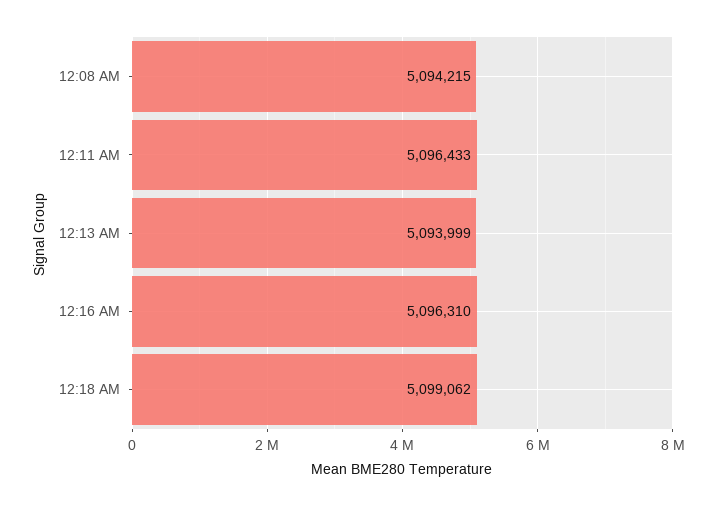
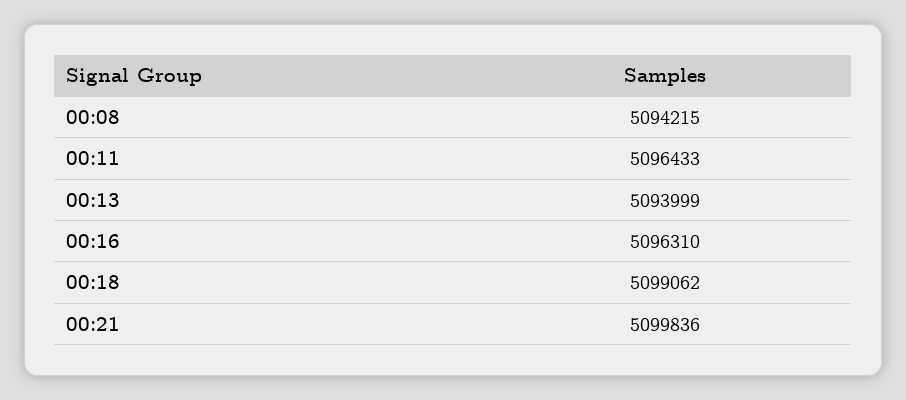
00:21: none -> 5099836

